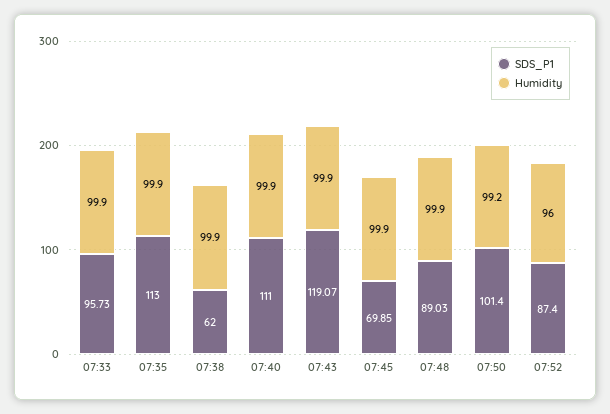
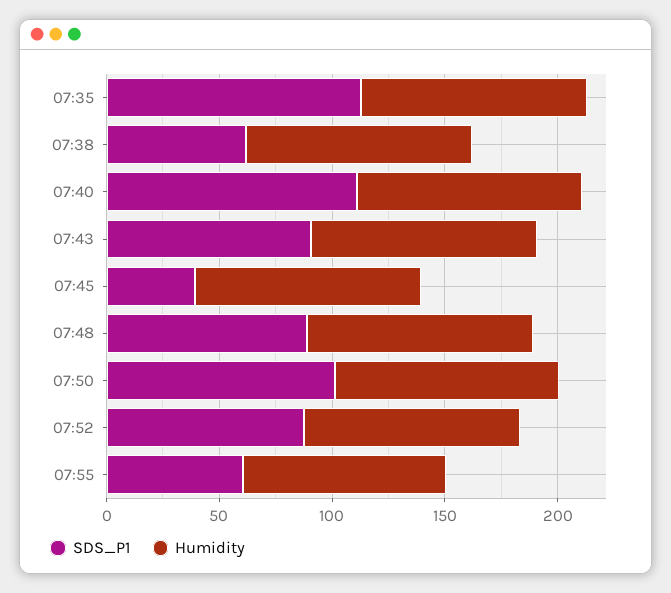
SDS_P1, 07:33: 95.73 -> none
Humidity, 07:33: 99.9 -> none
SDS_P1, 07:43: 119.07 -> 90
SDS_P1, 07:45: 69.85 -> 40
SDS_P1, 07:55: none -> 60
Humidity, 07:55: none -> 90

